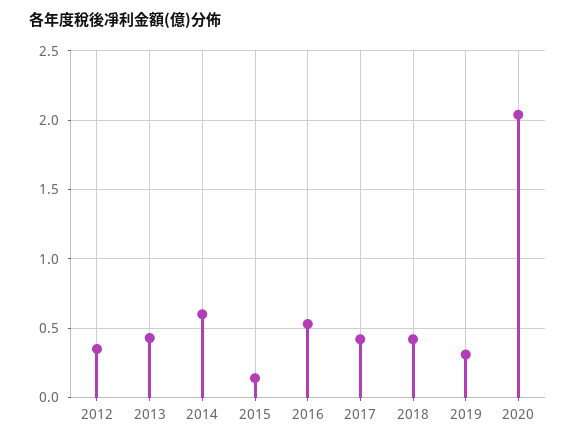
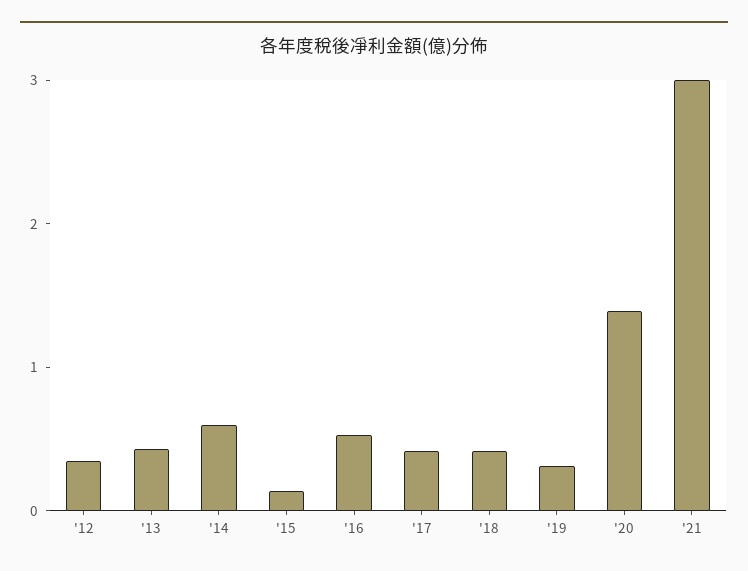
2020: 2.05 -> 1.4
'21: none -> 3

